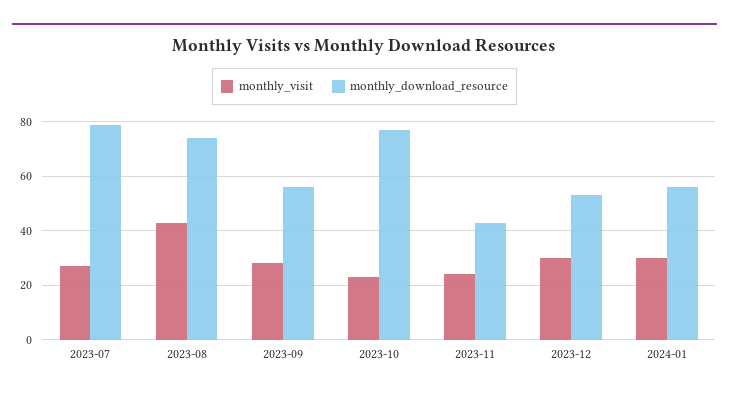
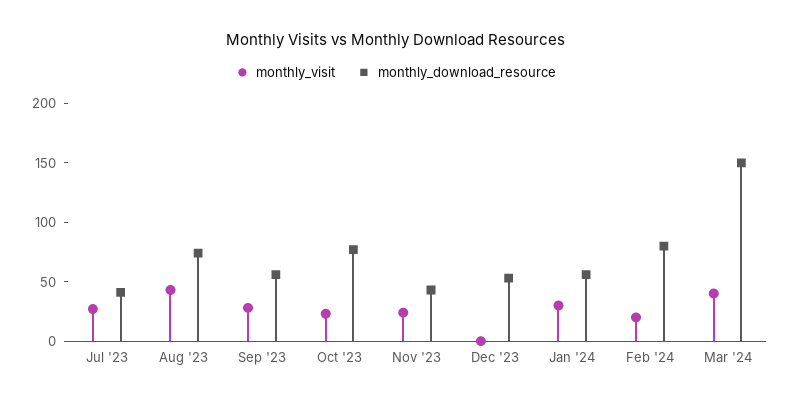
monthly_download_resource, 2023-07: 80 -> 40
monthly_visit, 2023-12: 30 -> 0
monthly_visit, Feb '24: none -> 20
monthly_download_resource, Feb '24: none -> 80
monthly_visit, Mar '24: none -> 40
monthly_download_resource, Mar '24: none -> 150

